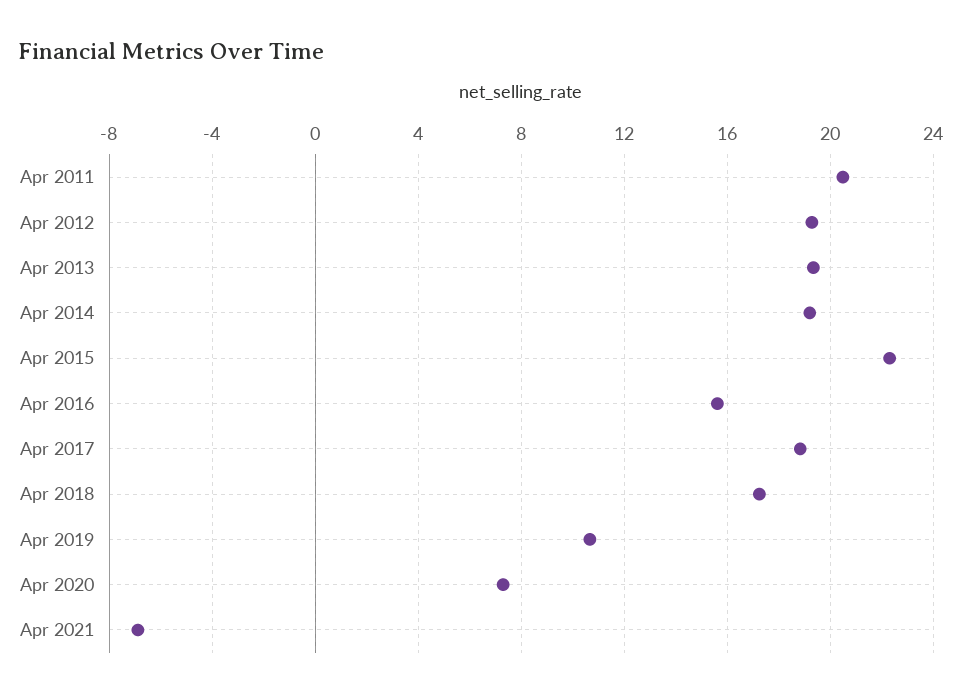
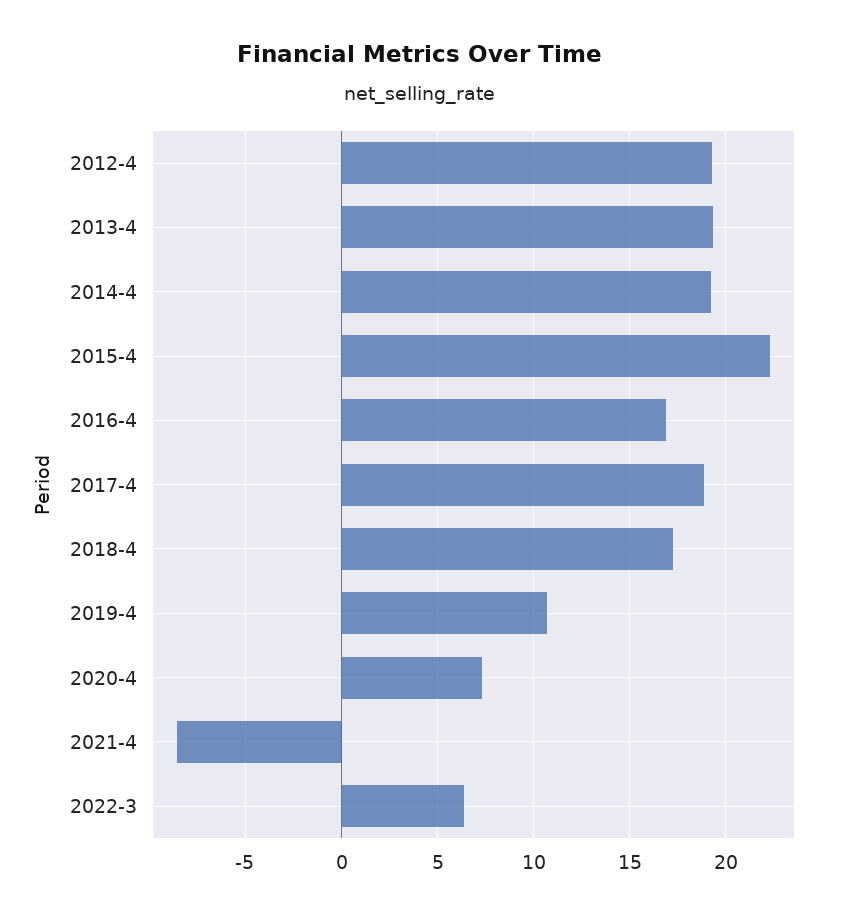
Apr 2011: 20.5 -> none
Apr 2016: 15.5 -> 17
Apr 2021: -7 -> -8.5
2022-3: none -> 6.5

